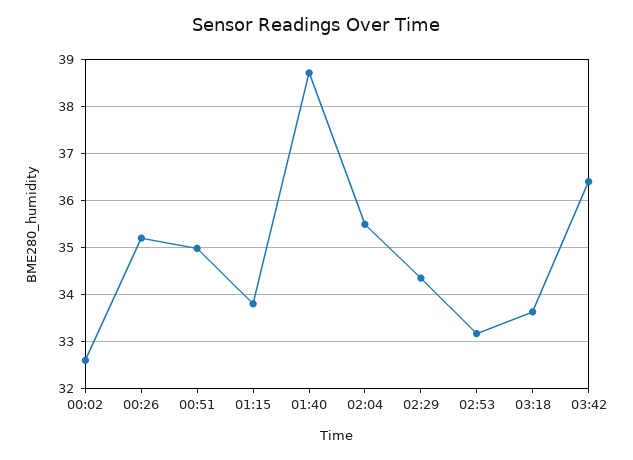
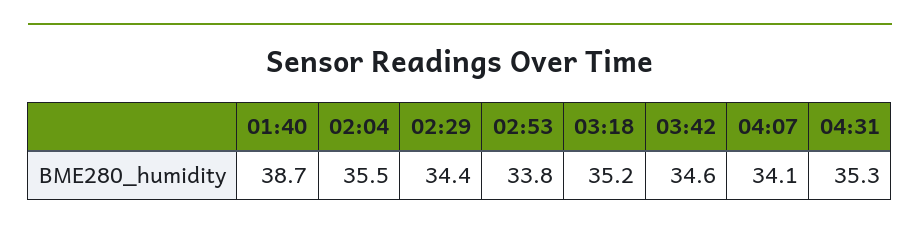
00:02: 32.6 -> none
00:26: 35.2 -> none
00:51: 35 -> none
01:15: 33.8 -> none
02:53: 33.2 -> 33.8
03:18: 33.6 -> 35.2
03:42: 36.4 -> 34.6
04:07: none -> 34.1
04:31: none -> 35.3

